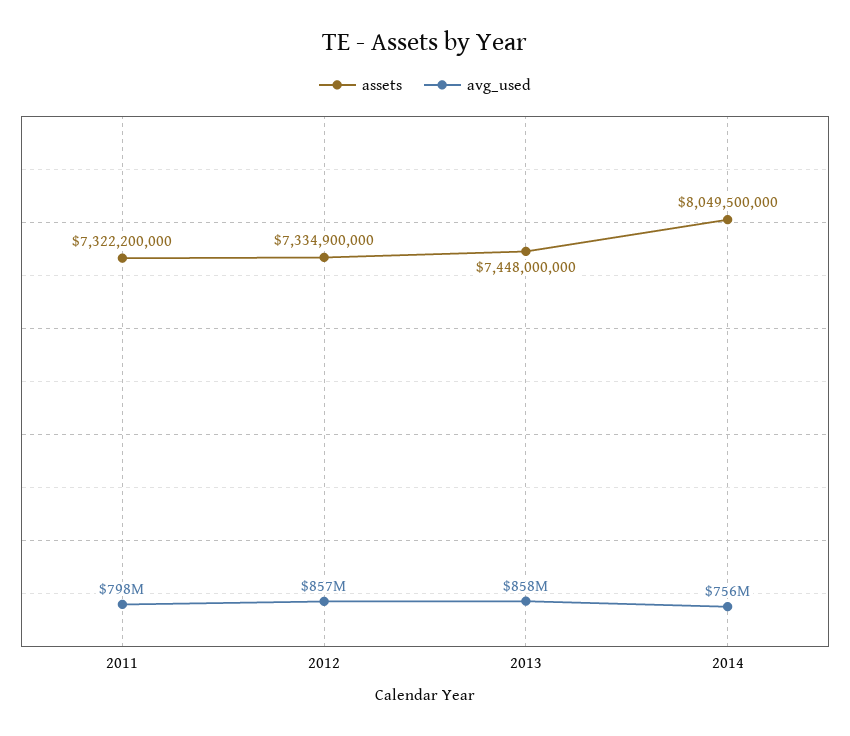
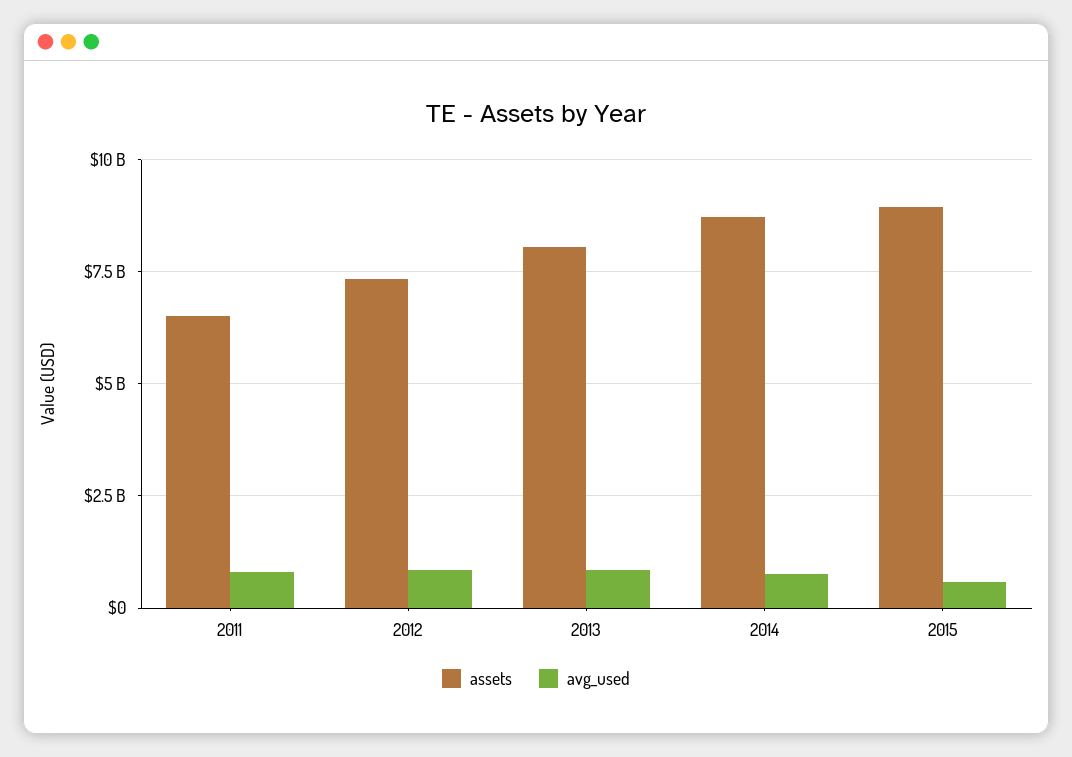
assets, 2011: 7322200000 -> 6500000000
assets, 2013: 7448000000 -> 8000000000
assets, 2014: 8049500000 -> 8750000000
assets, 2015: none -> 9000000000
avg_used, 2015: none -> 500000000

